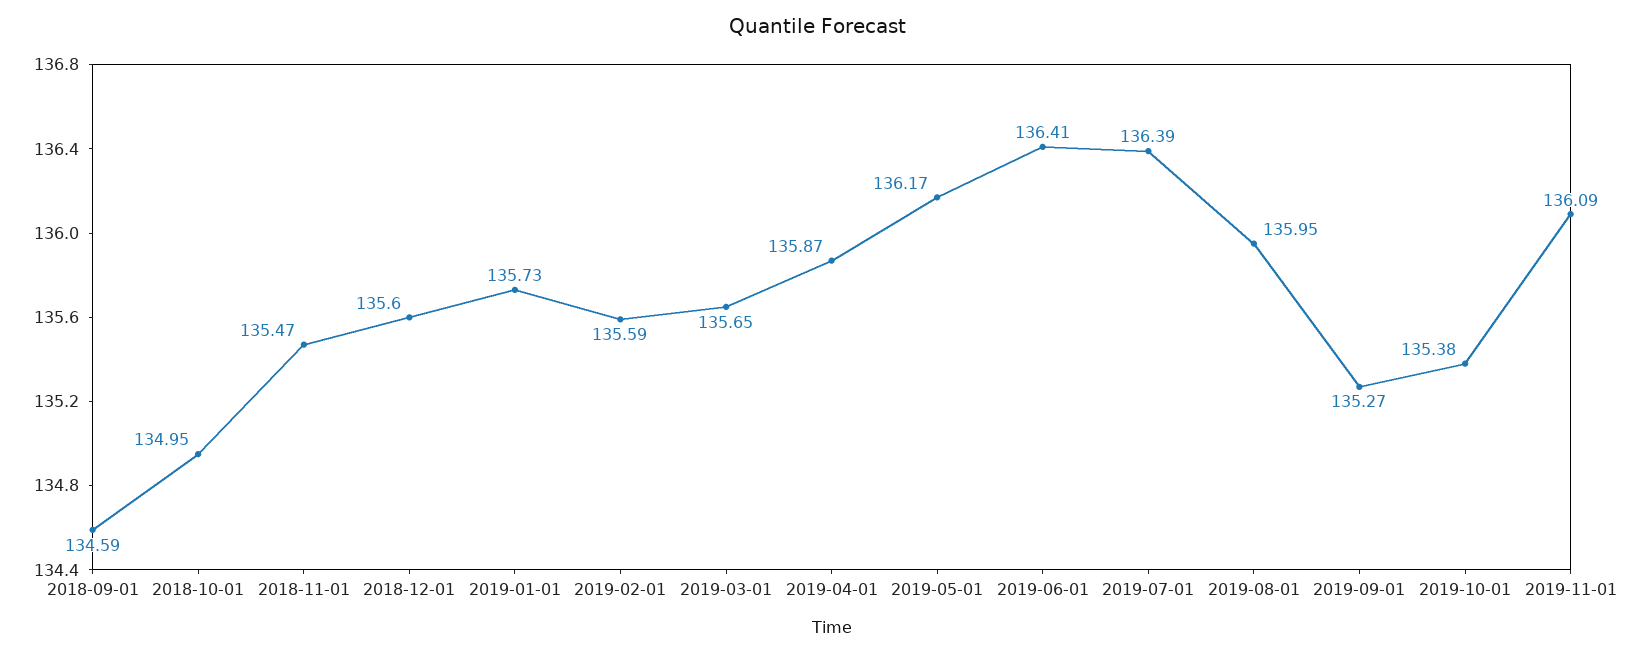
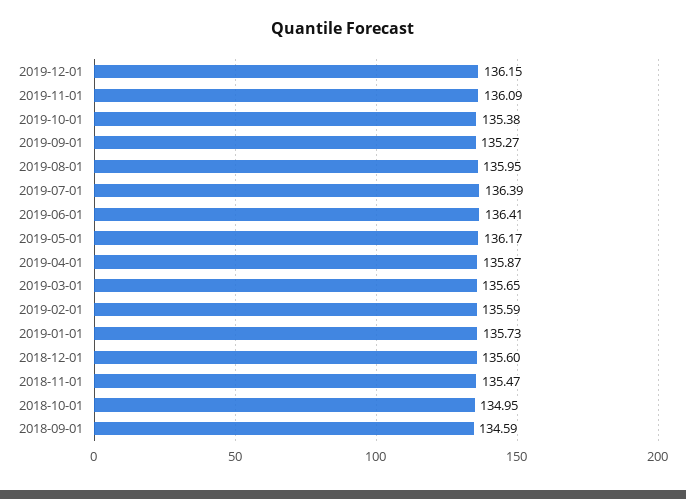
2019-12-01: none -> 136.15

